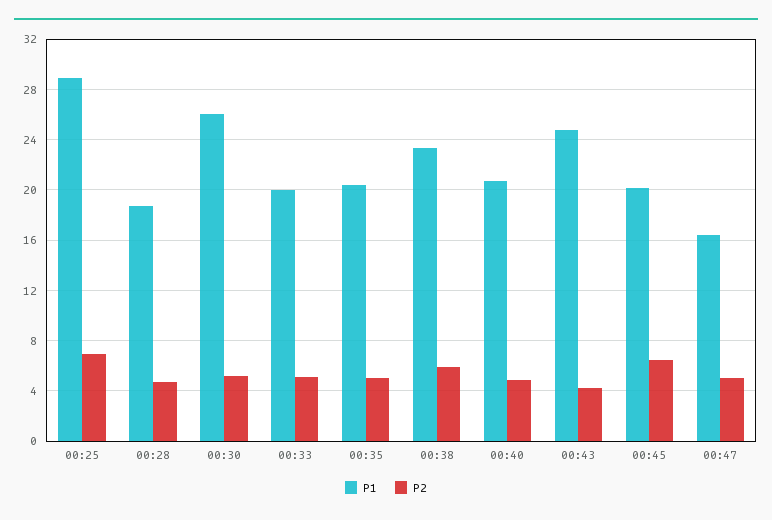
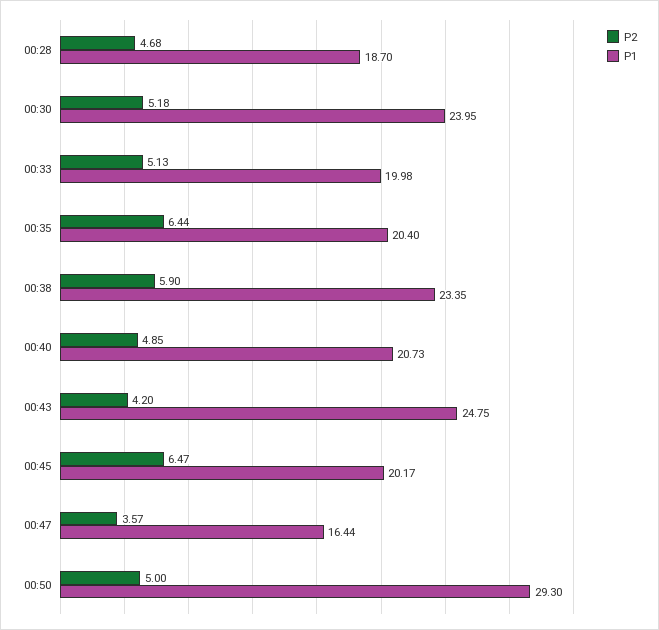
P1, 00:25: 29 -> none
P2, 00:25: 7 -> none
P1, 00:30: 26 -> 23.95
P2, 00:35: 5 -> 6.44
P2, 00:47: 5 -> 3.57
P2, 00:50: none -> 5
P1, 00:50: none -> 29.3

